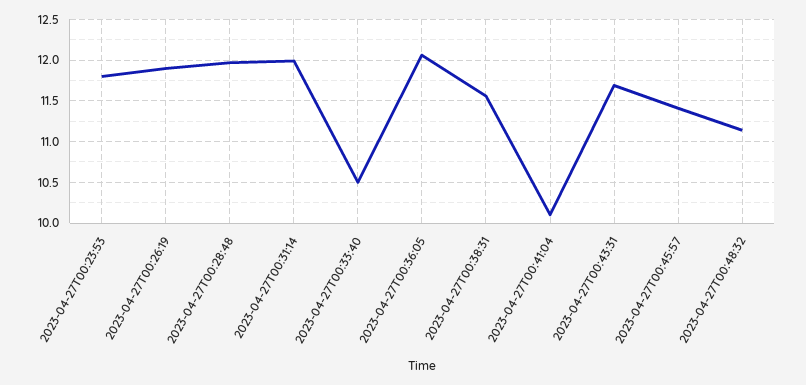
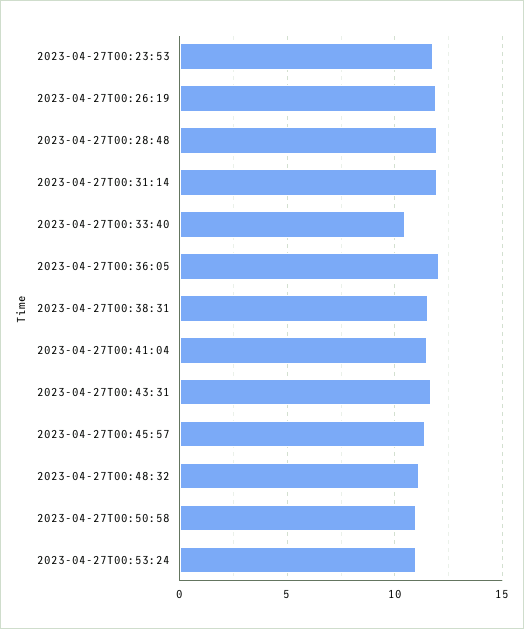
2023-04-27T00:41:04: 10.1 -> 11.5
2023-04-27T00:50:58: none -> 11
2023-04-27T00:53:24: none -> 11

